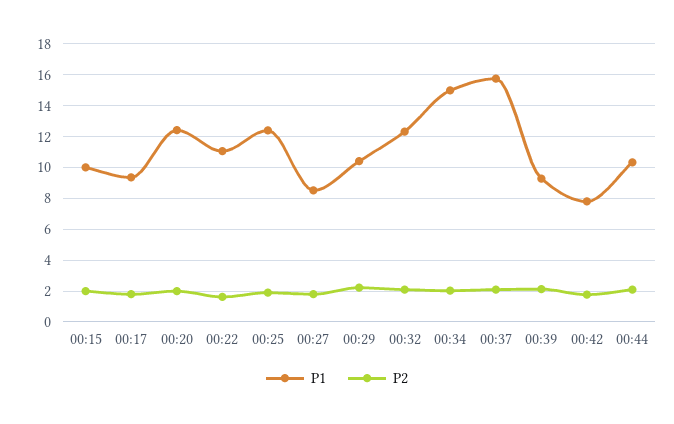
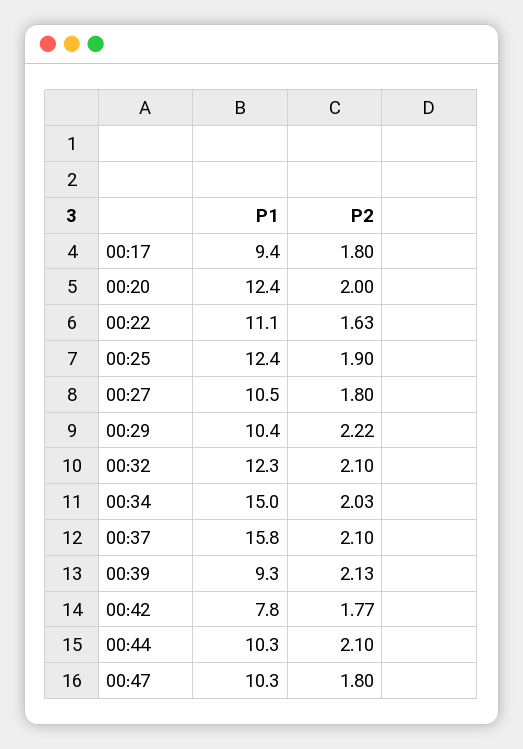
P1, 00:15: 10 -> none
P2, 00:15: 2 -> none
P1, 00:27: 8.5 -> 10.5
P1, 00:47: none -> 10.3
P2, 00:47: none -> 1.8

